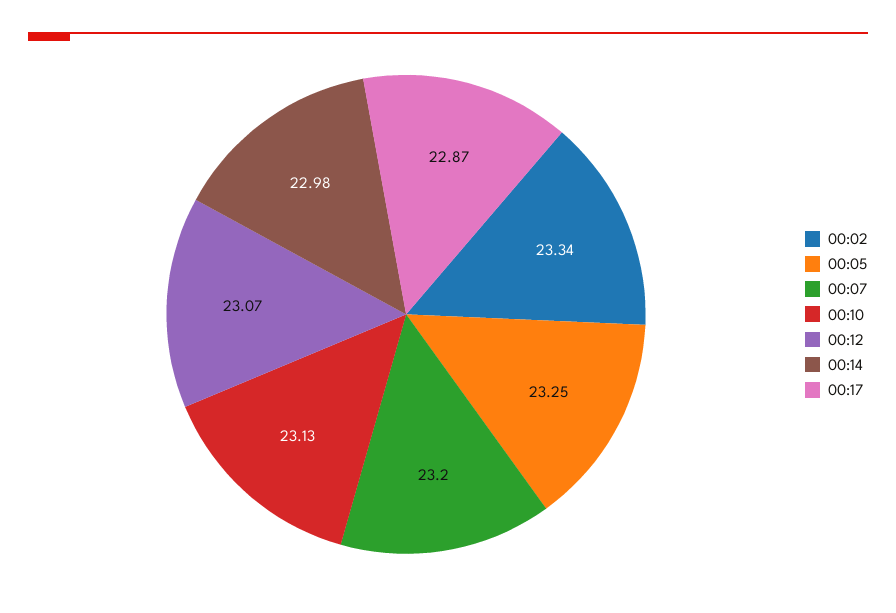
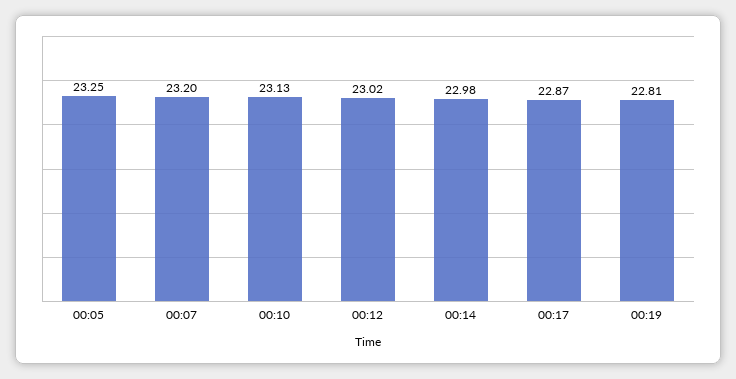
00:02: 23.34 -> none
00:12: 23.07 -> 23.02
00:19: none -> 22.81

